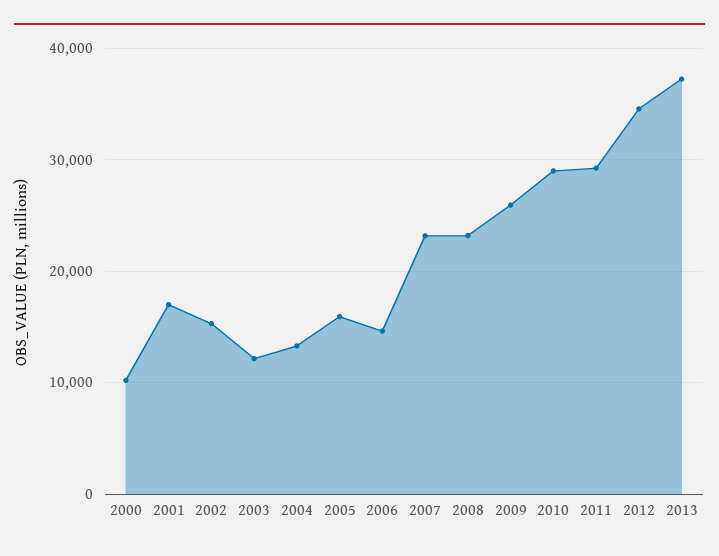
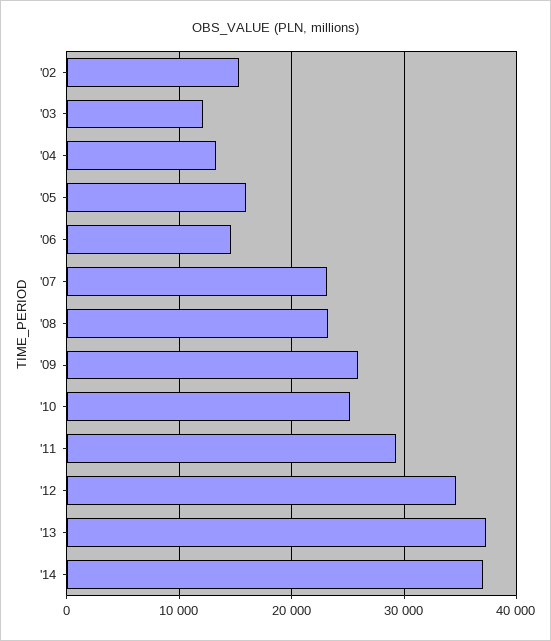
2000: 10000 -> none
2001: 17000 -> none
2010: 29000 -> 25000
'14: none -> 37000

